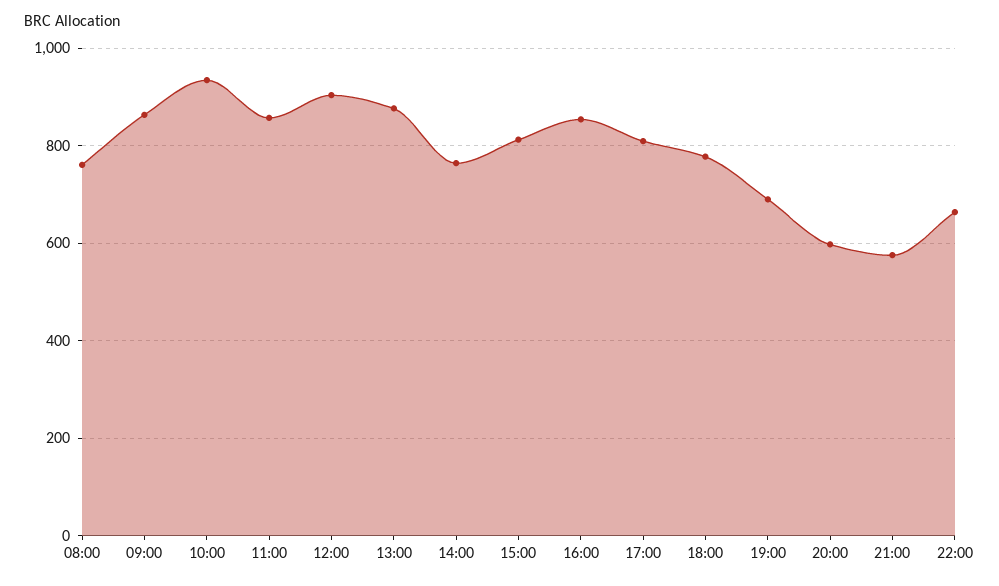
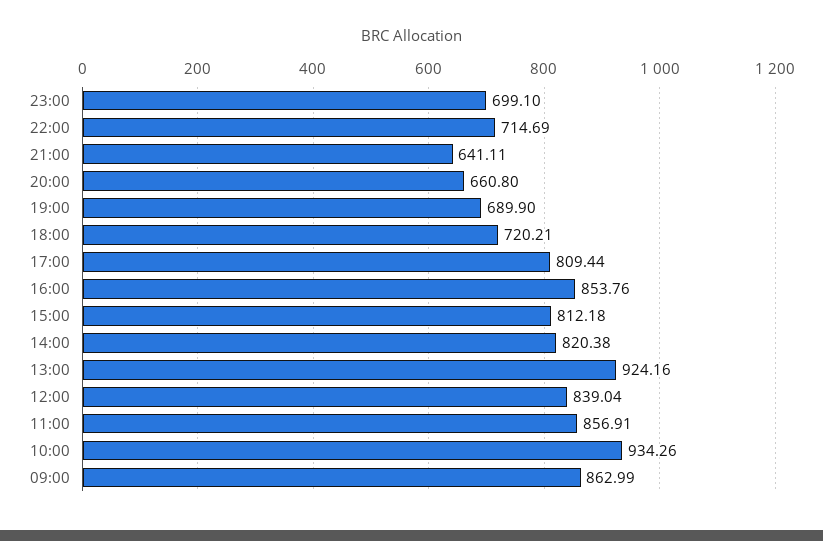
08:00: 760 -> none
12:00: 900 -> 839.04
13:00: 880 -> 924.16
14:00: 760 -> 820.38
18:00: 780 -> 720.21
20:00: 600 -> 660.8
21:00: 580 -> 641.11
22:00: 660 -> 714.69
23:00: none -> 699.1

